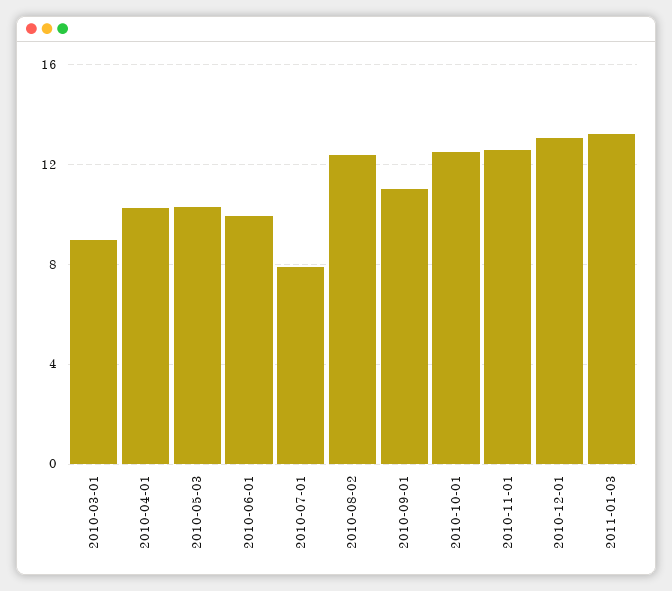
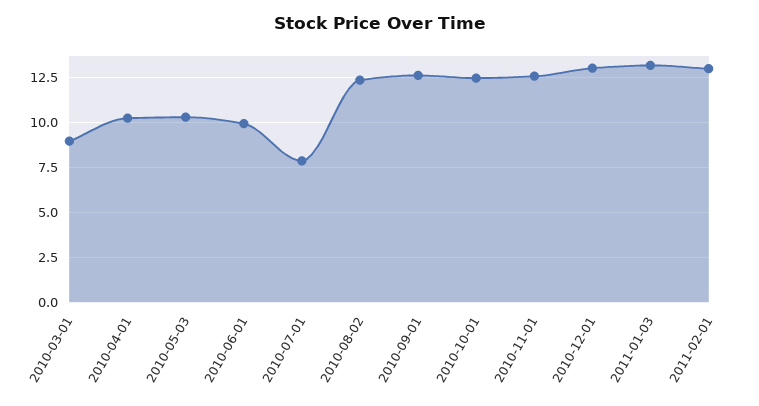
2010-09-01: 11 -> 12.5
2011-02-01: none -> 13

